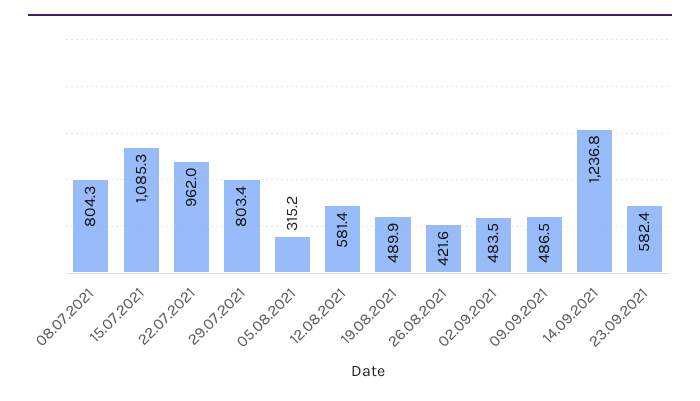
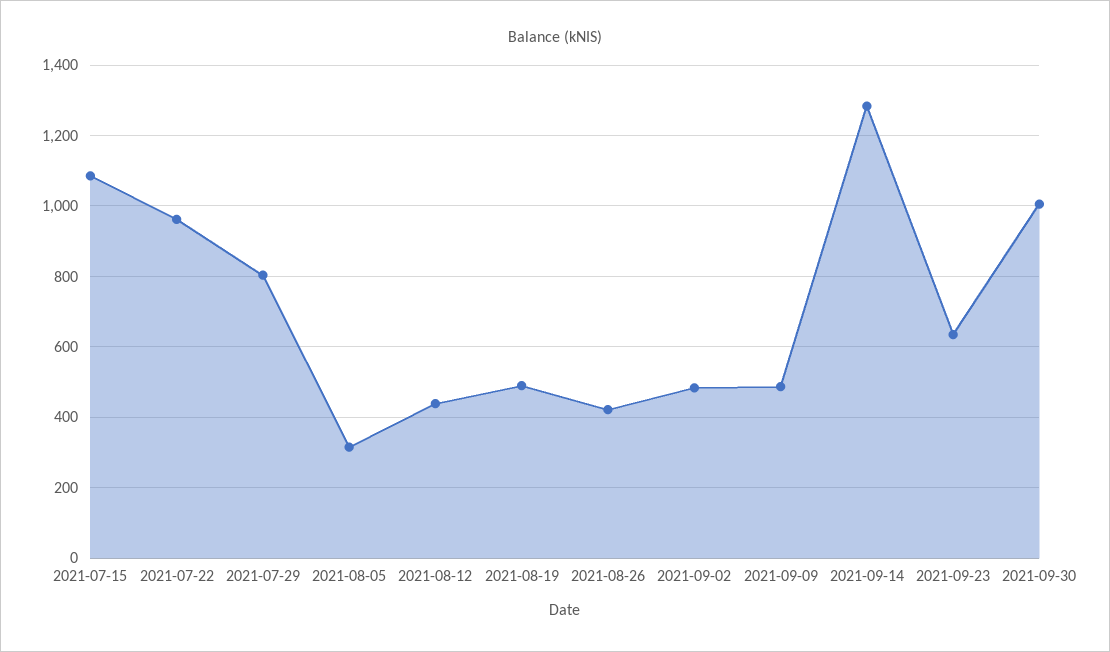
08.07.2021: 804.3 -> none
12.08.2021: 581.4 -> 440
14.09.2021: 1236.8 -> 1280
23.09.2021: 582.4 -> 640
2021-09-30: none -> 1000

